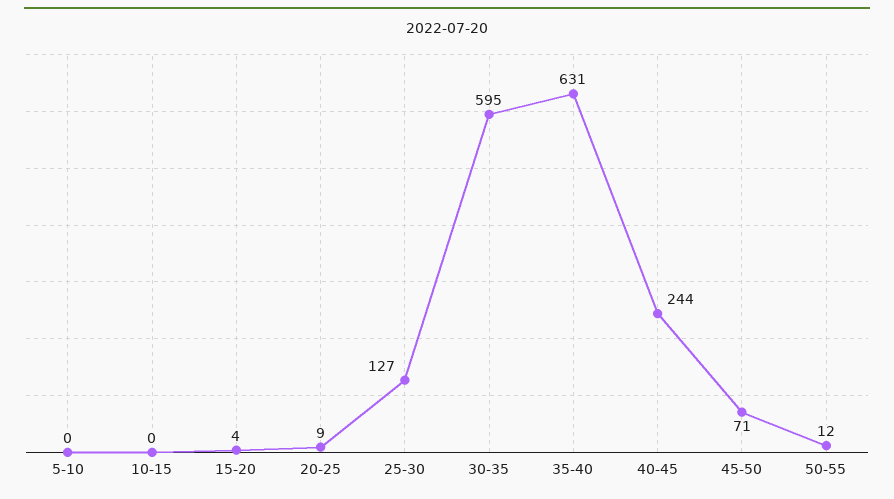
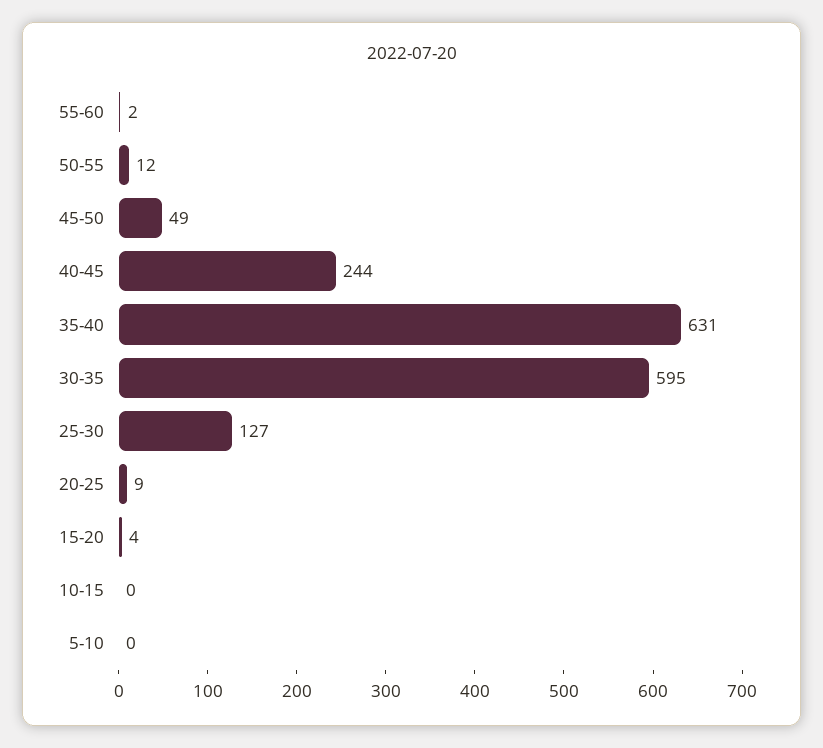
45-50: 71 -> 49
55-60: none -> 2

